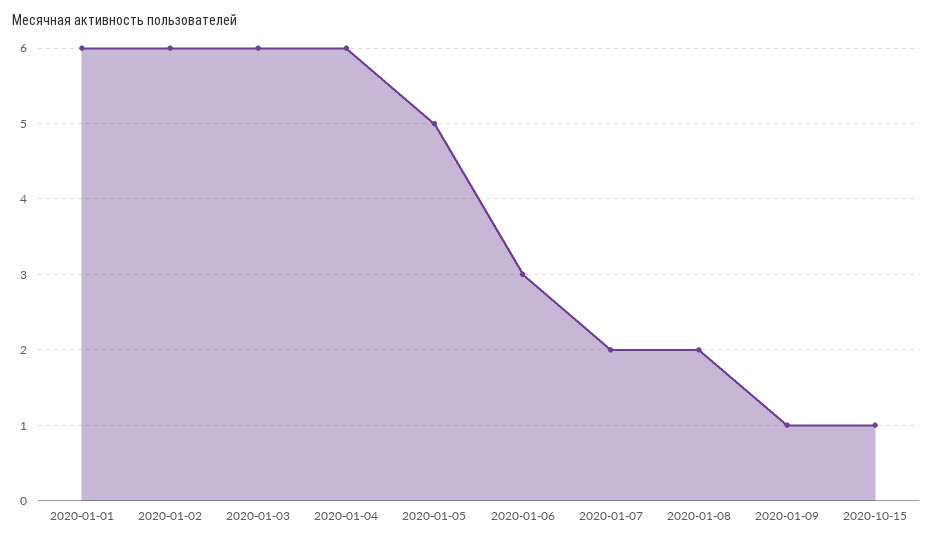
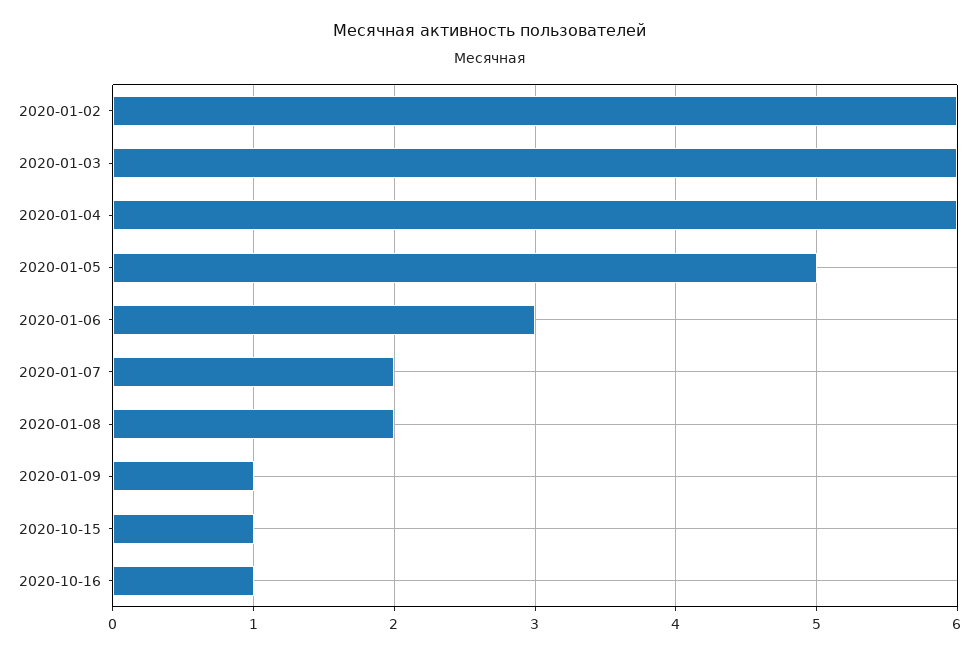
2020-01-01: 6 -> none
2020-10-16: none -> 1

